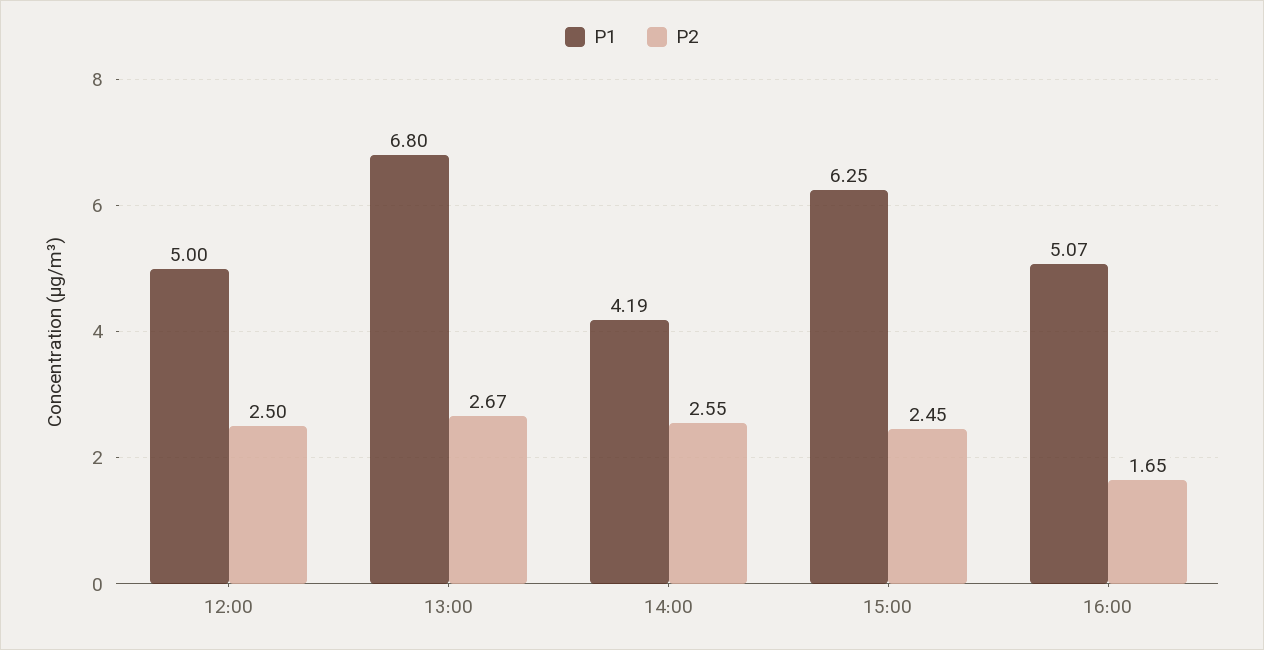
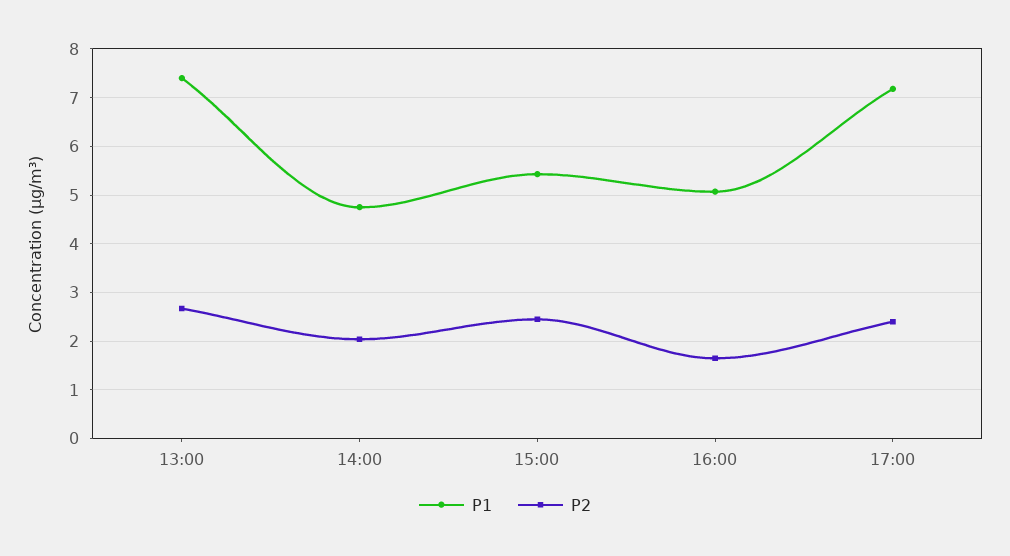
P1, 12:00: 5 -> none
P2, 12:00: 2.5 -> none
P1, 13:00: 6.8 -> 7.4
P1, 14:00: 4.19 -> 4.8
P2, 14:00: 2.55 -> 2
P1, 15:00: 6.25 -> 5.4
P1, 17:00: none -> 7.2
P2, 17:00: none -> 2.4

